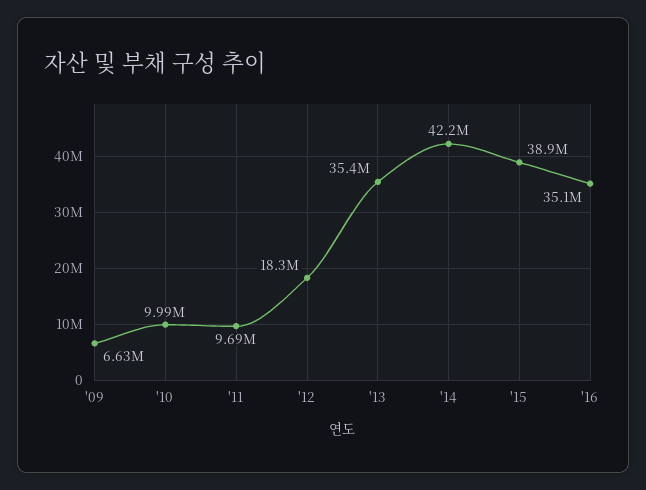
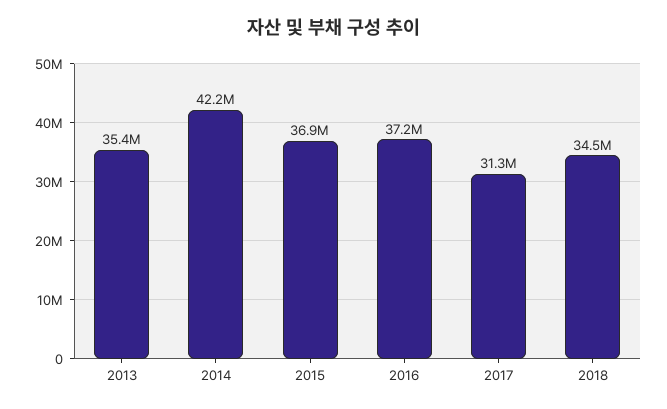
'09: 6630000 -> none
'10: 9990000 -> none
'11: 9690000 -> none
'12: 18300000 -> none
'15: 38900000 -> 36900000
'16: 35100000 -> 37200000
2017: none -> 31300000
2018: none -> 34500000

